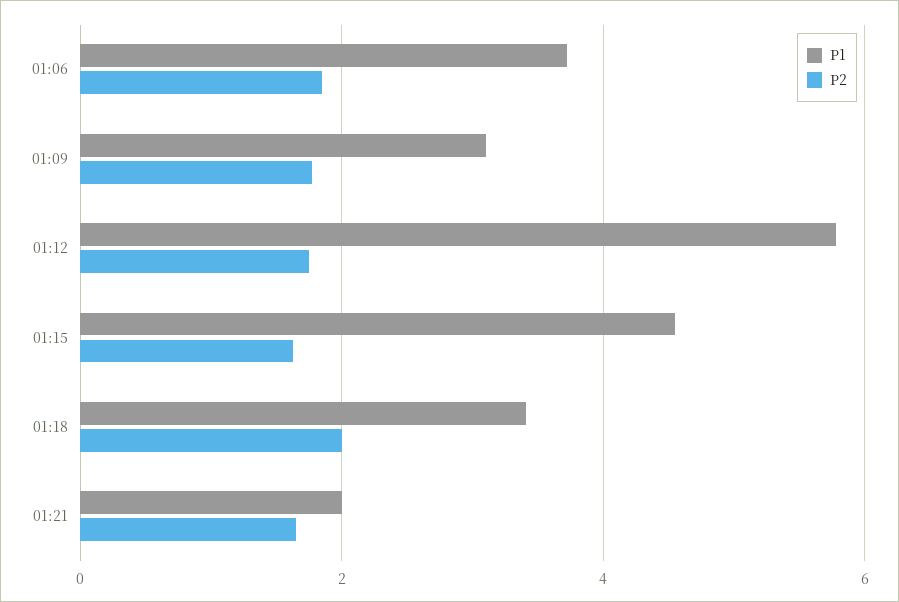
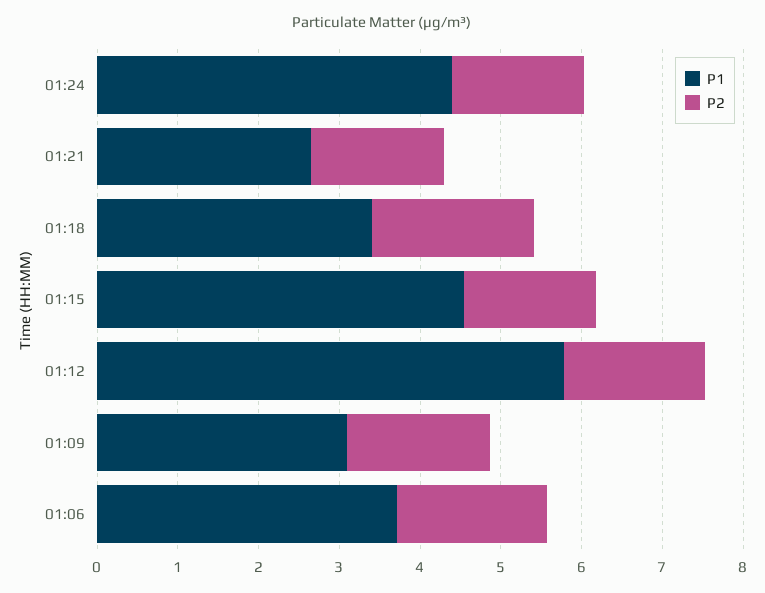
P1, 01:21: 2 -> 2.6
P1, 01:24: none -> 4.4
P2, 01:24: none -> 1.6

